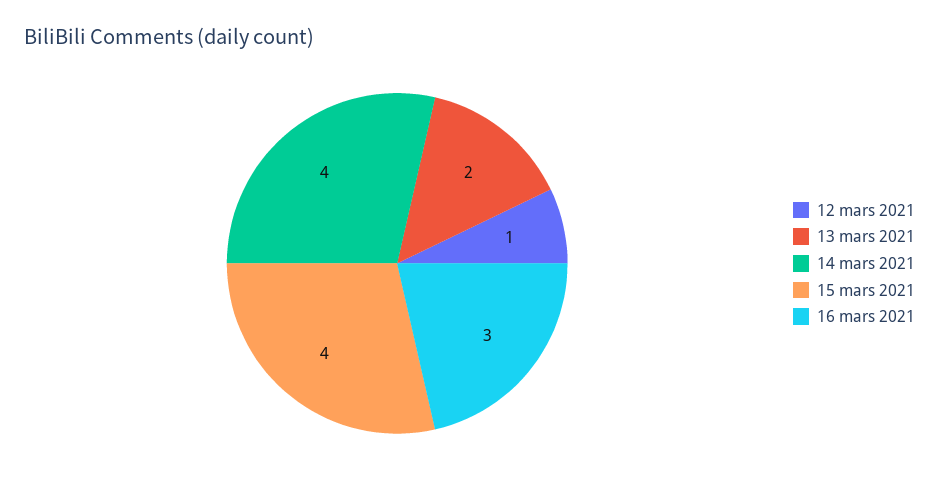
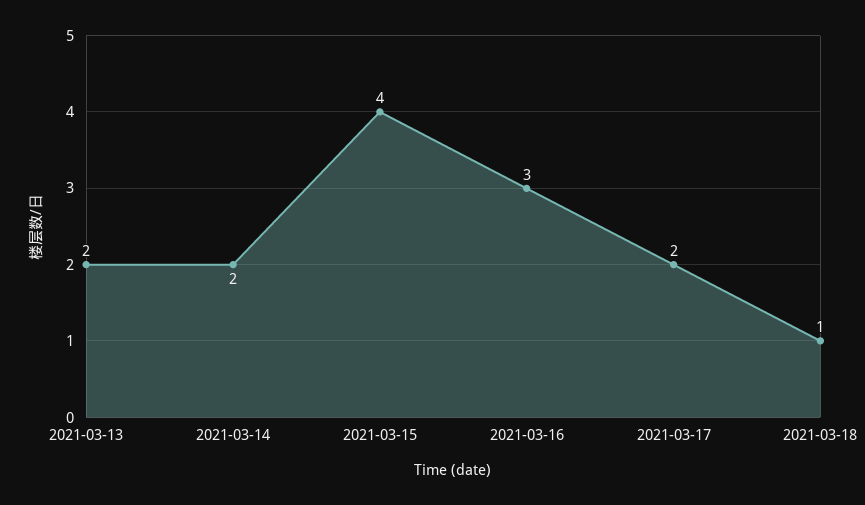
12 mars 2021: 1 -> none
14 mars 2021: 4 -> 2
2021-03-17: none -> 2
2021-03-18: none -> 1

